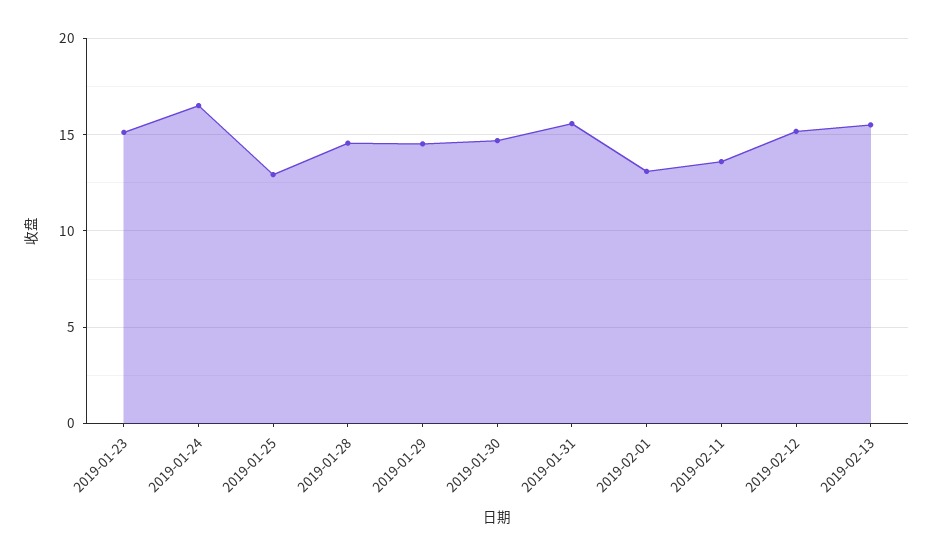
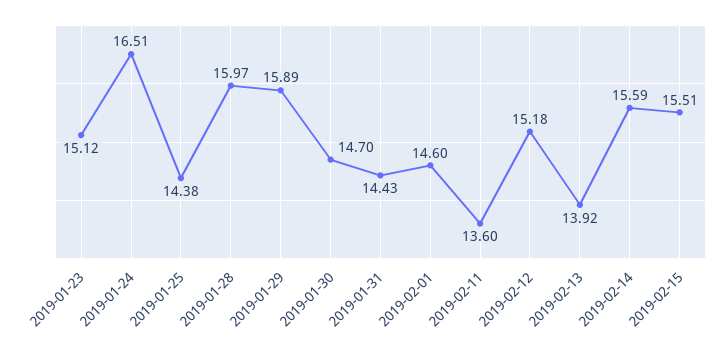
2019-01-25: 13 -> 14.38
2019-01-28: 14.5 -> 15.97
2019-01-29: 14.5 -> 15.89
2019-01-31: 15.5 -> 14.43
2019-02-01: 13 -> 14.6
2019-02-13: 15.5 -> 13.92
2019-02-14: none -> 15.59
2019-02-15: none -> 15.51

